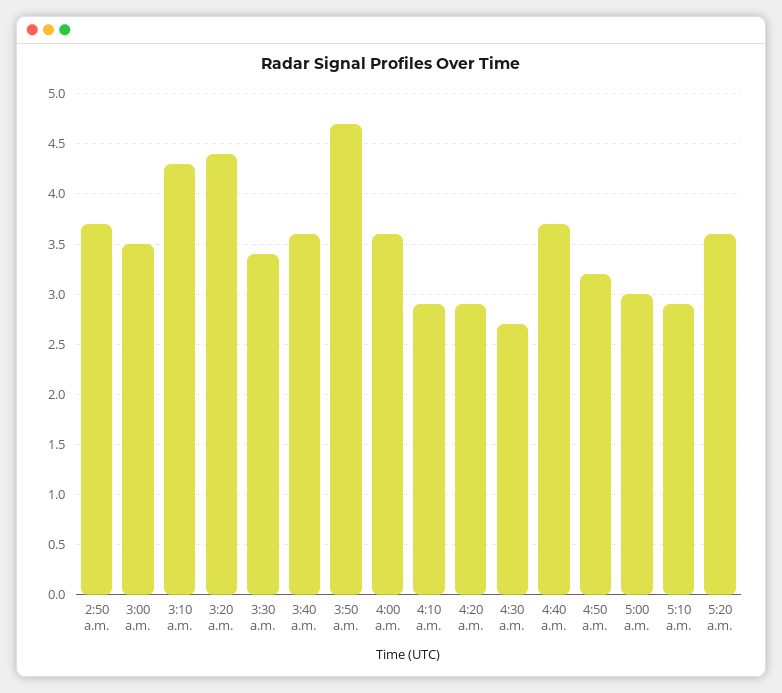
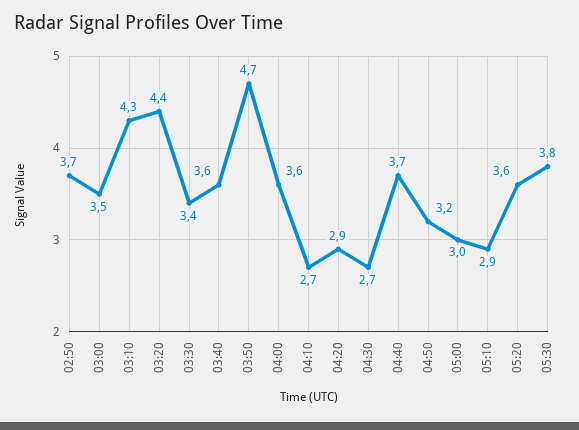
4:10 a.m.: 2.9 -> 2.7
05:30: none -> 3.8

